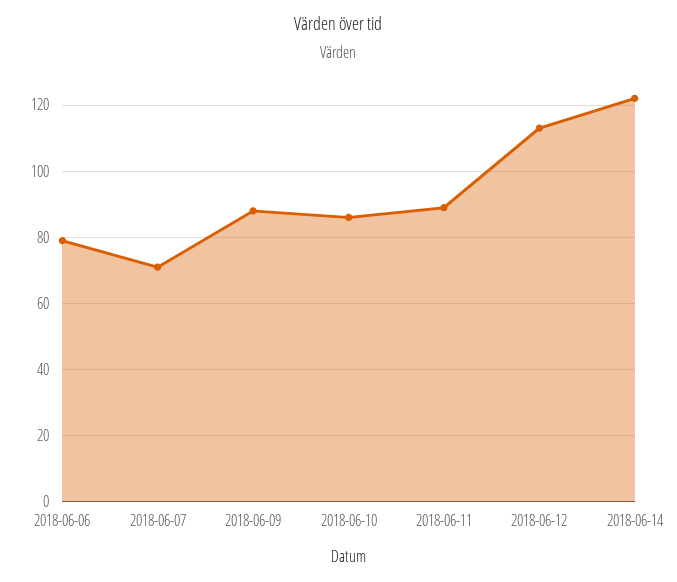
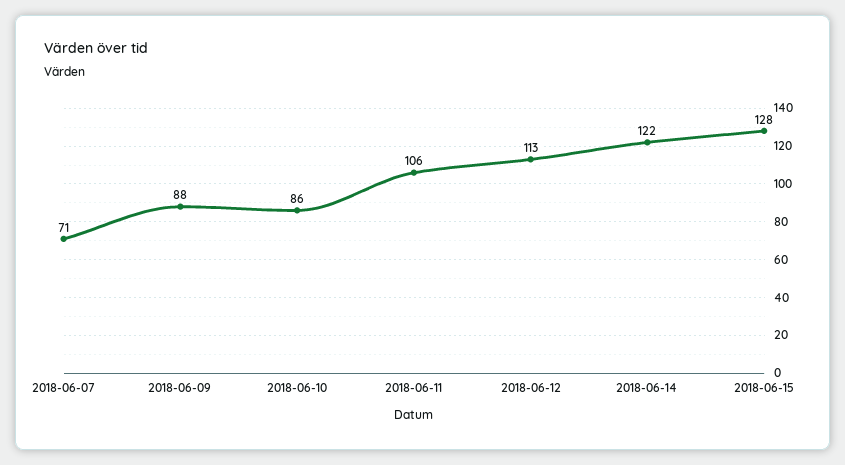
2018-06-06: 80 -> none
2018-06-11: 90 -> 106
2018-06-15: none -> 128

